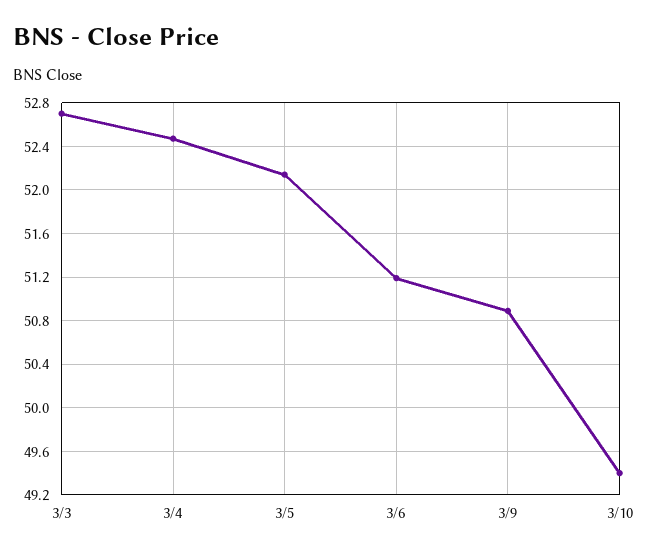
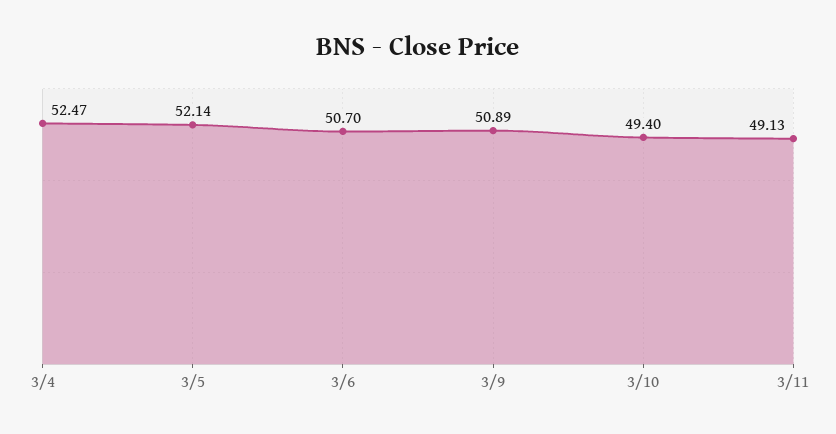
3/3: 52.7 -> none
3/6: 51.2 -> 50.7
3/11: none -> 49.13

